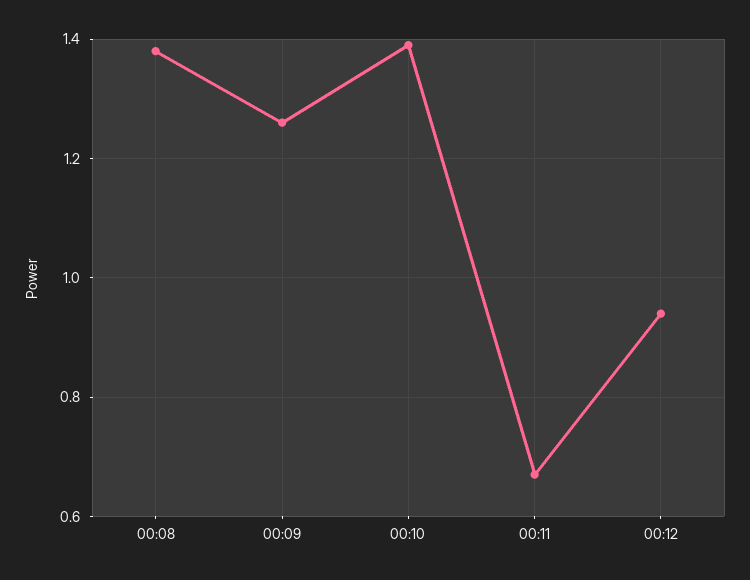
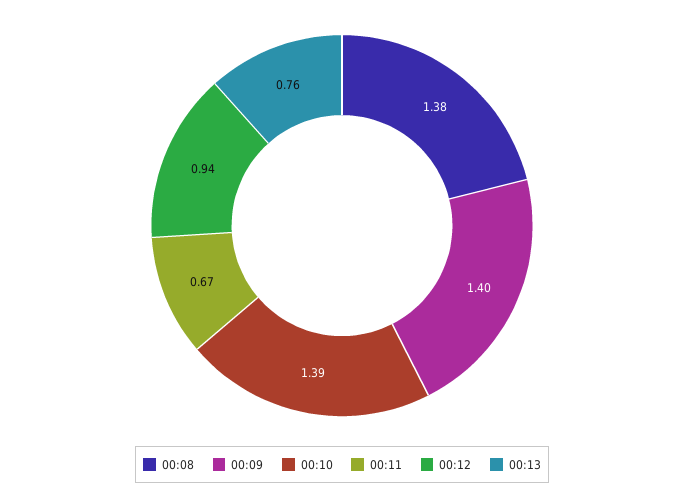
00:09: 1.25 -> 1.4
00:13: none -> 0.76

